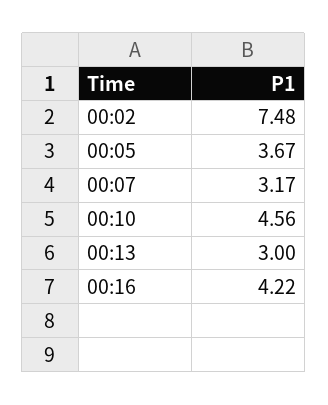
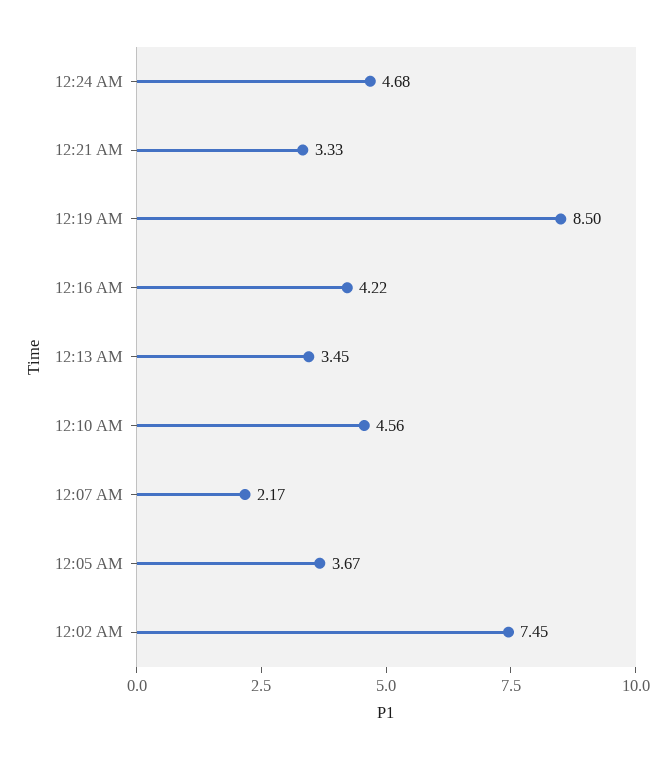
00:02: 7.48 -> 7.45
00:07: 3.17 -> 2.17
00:13: 3 -> 3.45
12:24 AM: none -> 4.68
12:21 AM: none -> 3.33
12:19 AM: none -> 8.5

